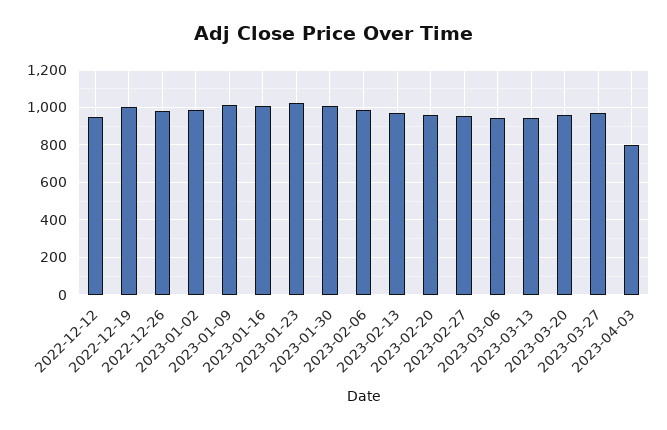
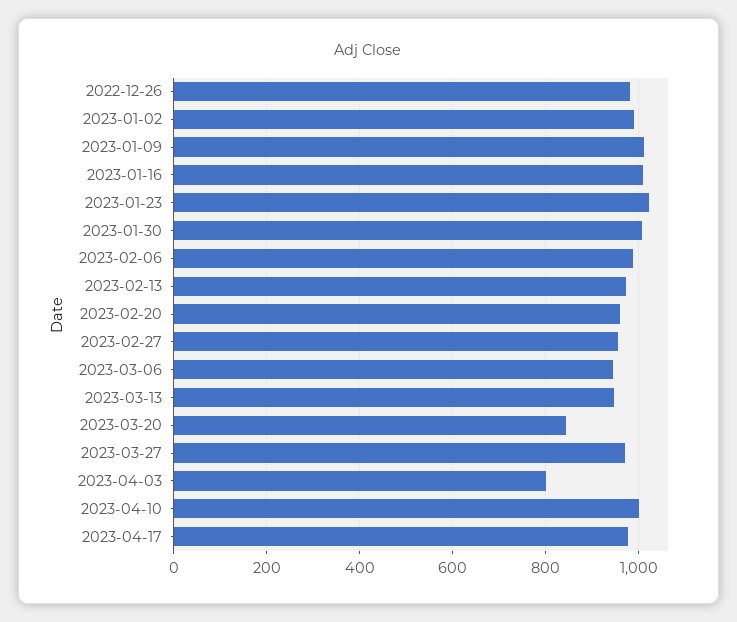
2022-12-12: 950 -> none
2022-12-19: 1000 -> none
2023-03-20: 950 -> 840
2023-04-10: none -> 1000
2023-04-17: none -> 980

